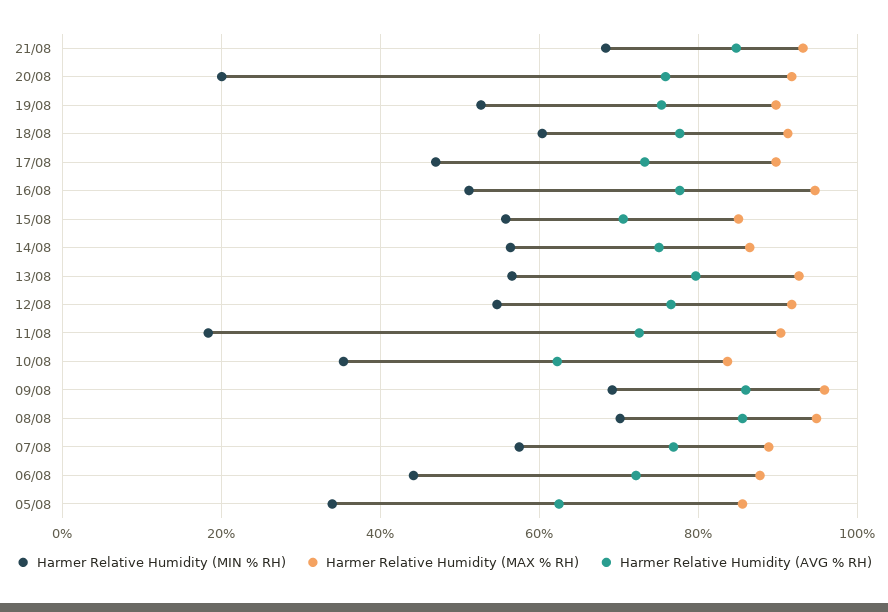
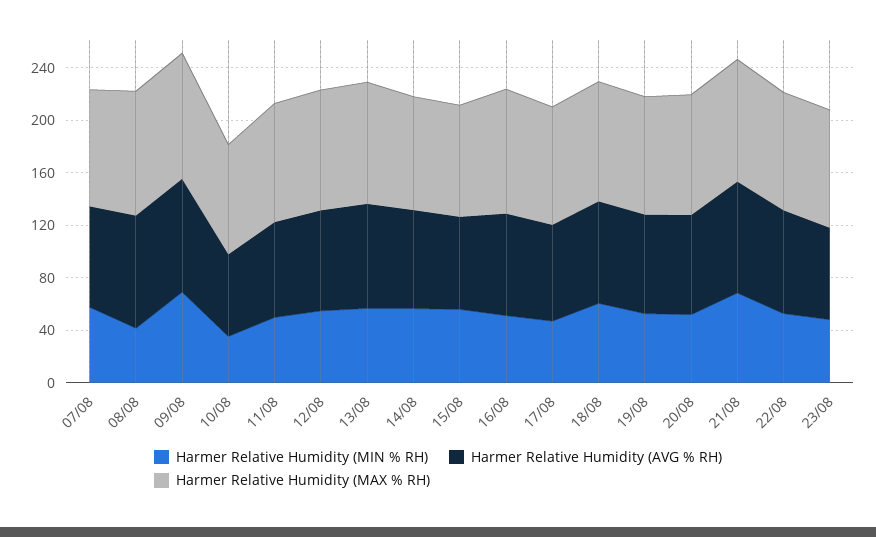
Harmer Relative Humidity (MIN % RH), 20/08: 20 -> 50
Harmer Relative Humidity (MIN % RH), 11/08: 18 -> 50
Harmer Relative Humidity (MIN % RH), 08/08: 70 -> 40
Harmer Relative Humidity (MIN % RH), 06/08: 44 -> none
Harmer Relative Humidity (MAX % RH), 06/08: 88 -> none
Harmer Relative Humidity (AVG % RH), 06/08: 72 -> none
Harmer Relative Humidity (MIN % RH), 05/08: 34 -> none
Harmer Relative Humidity (MAX % RH), 05/08: 86 -> none
Harmer Relative Humidity (AVG % RH), 05/08: 62 -> none
Harmer Relative Humidity (MIN % RH), 22/08: none -> 50
Harmer Relative Humidity (AVG % RH), 22/08: none -> 80
Harmer Relative Humidity (MAX % RH), 22/08: none -> 90
Harmer Relative Humidity (MIN % RH), 23/08: none -> 50
Harmer Relative Humidity (AVG % RH), 23/08: none -> 70
Harmer Relative Humidity (MAX % RH), 23/08: none -> 90

